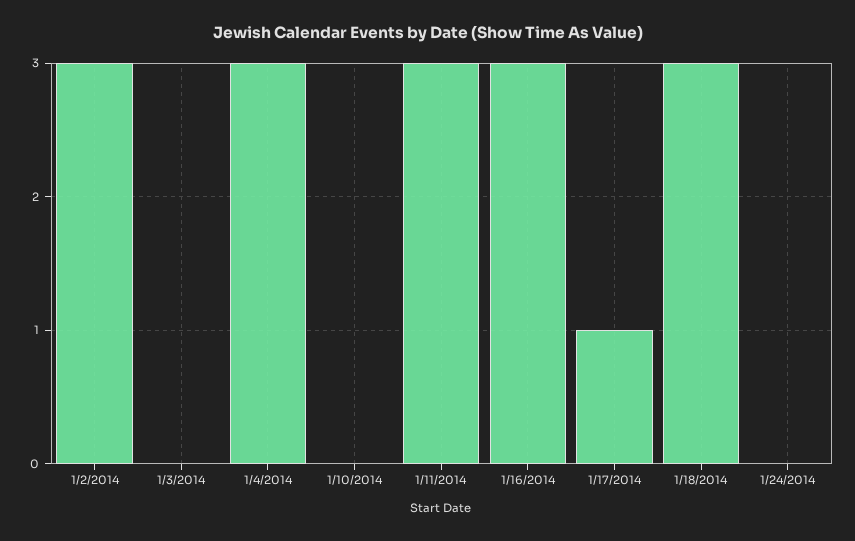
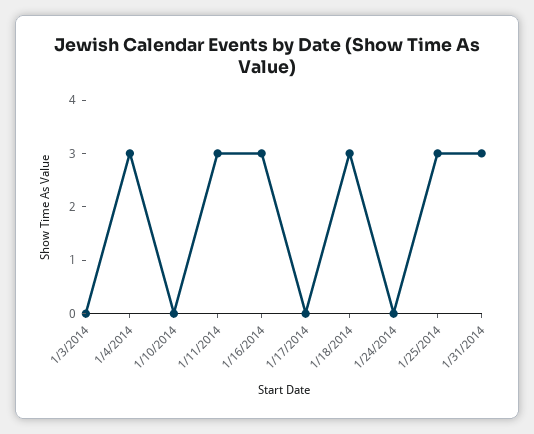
1/2/2014: 3 -> none
1/17/2014: 1 -> 0
1/25/2014: none -> 3
1/31/2014: none -> 3

